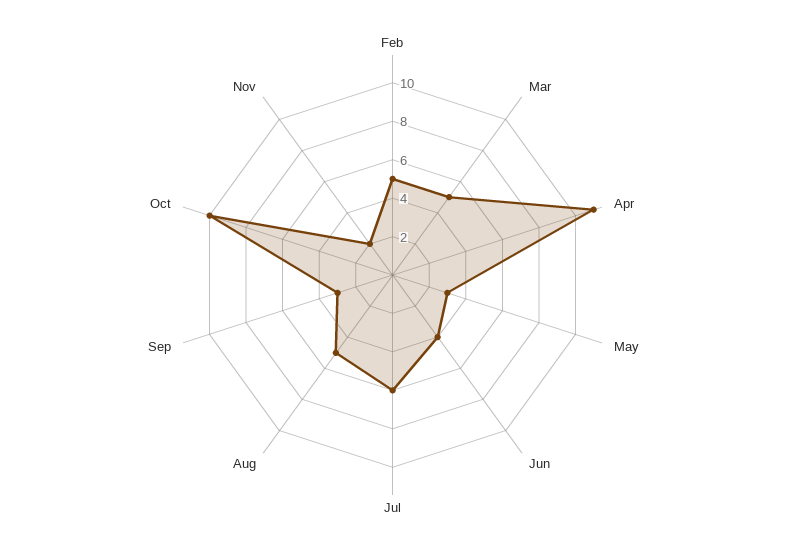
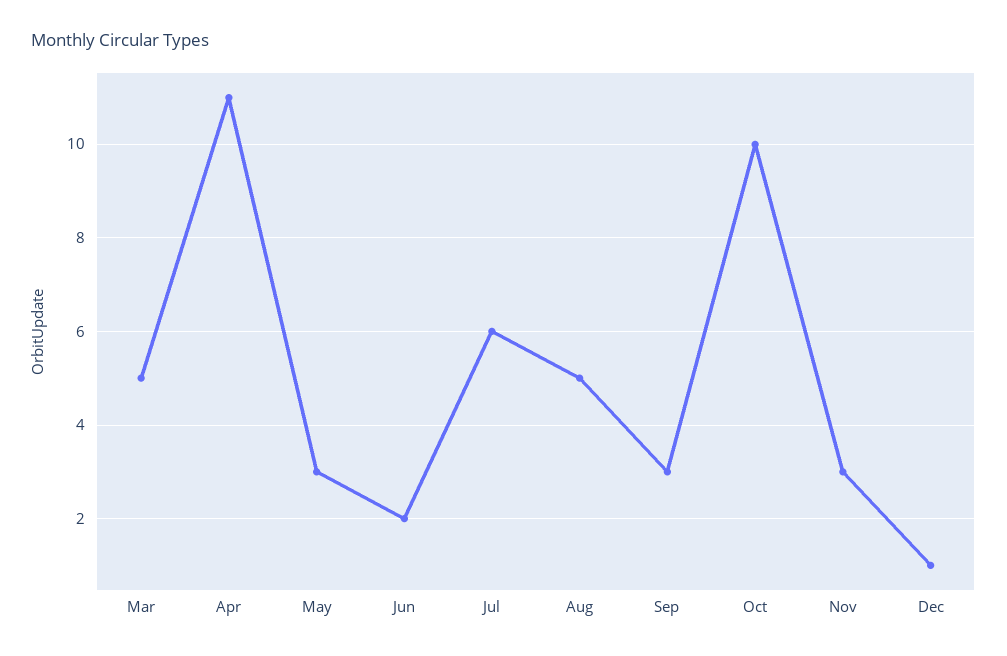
Feb: 5 -> none
Jun: 4 -> 2
Nov: 2 -> 3
Dec: none -> 1

